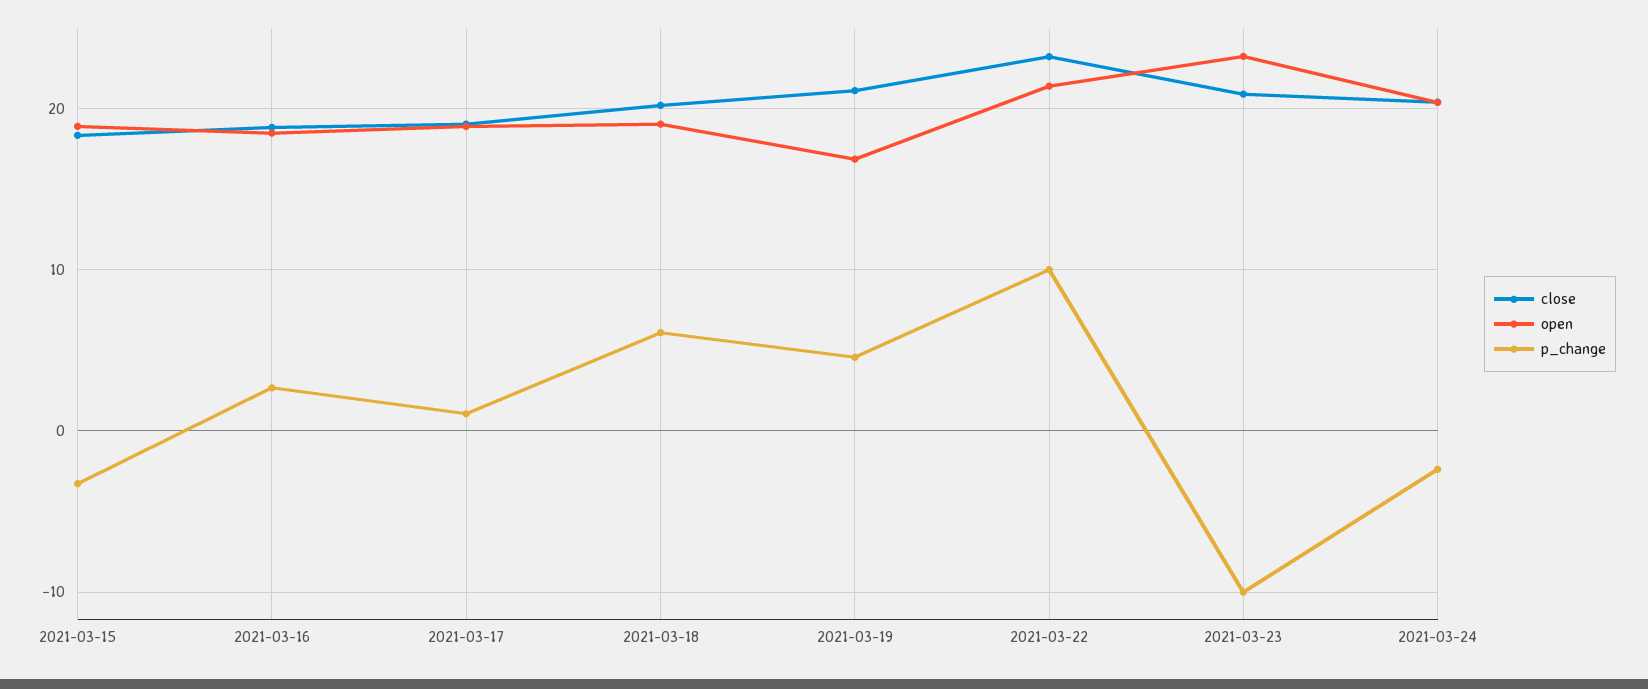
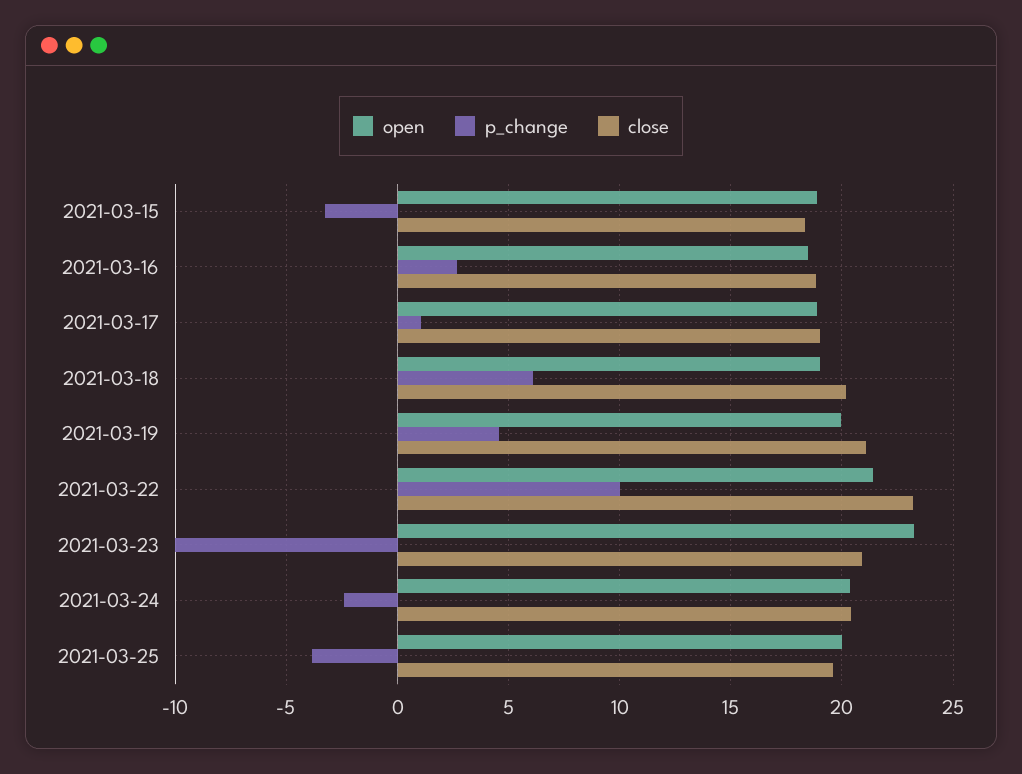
open, 2021-03-19: 17 -> 20
open, 2021-03-25: none -> 20
p_change, 2021-03-25: none -> -4
close, 2021-03-25: none -> 19.5

